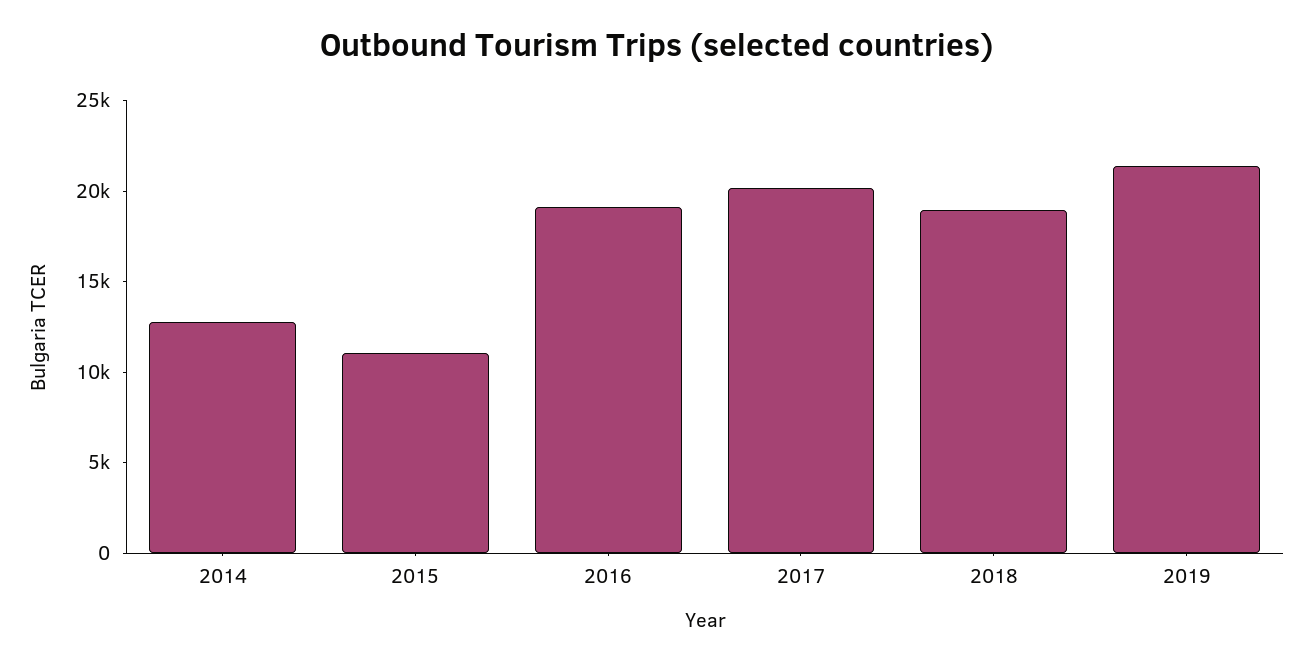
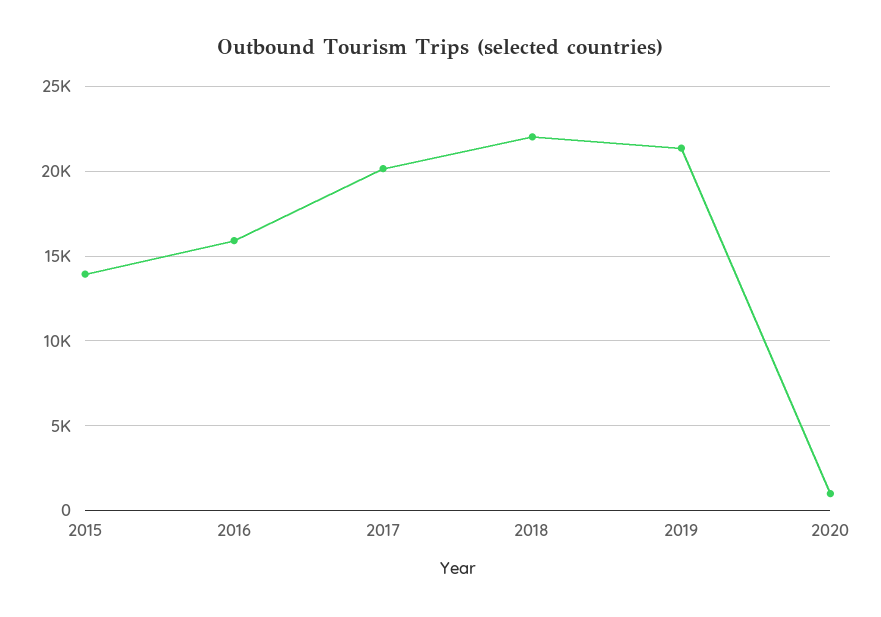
2014: 13000 -> none
2015: 11000 -> 14000
2016: 19000 -> 16000
2018: 19000 -> 22000
2020: none -> 1000

